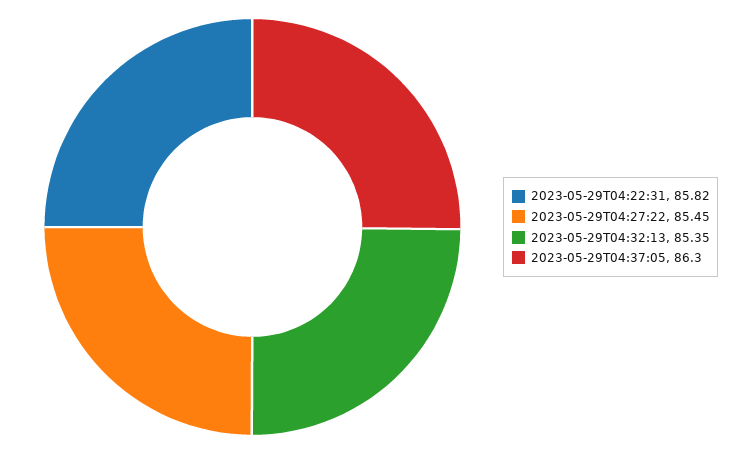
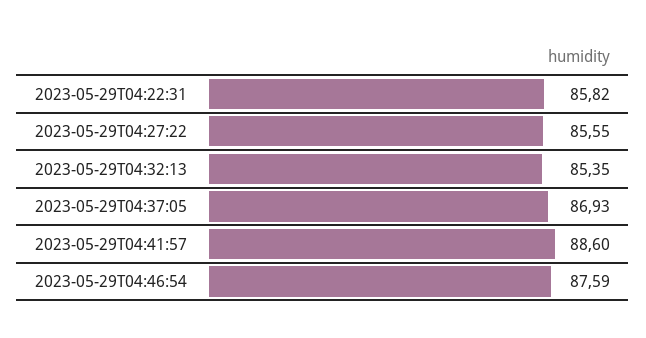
2023-05-29T04:27:22: 85.45 -> 85.55
2023-05-29T04:37:05: 86.3 -> 86.93
2023-05-29T04:41:57: none -> 88.6
2023-05-29T04:46:54: none -> 87.59

